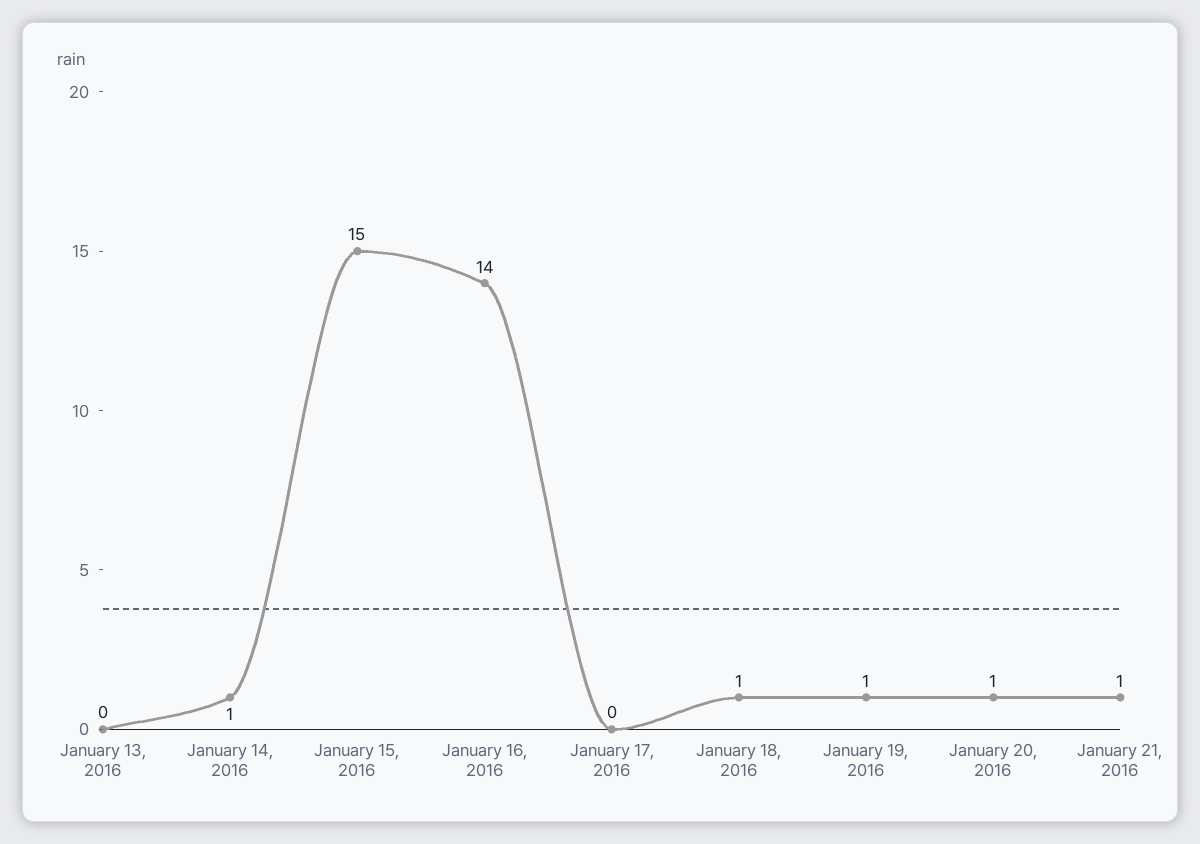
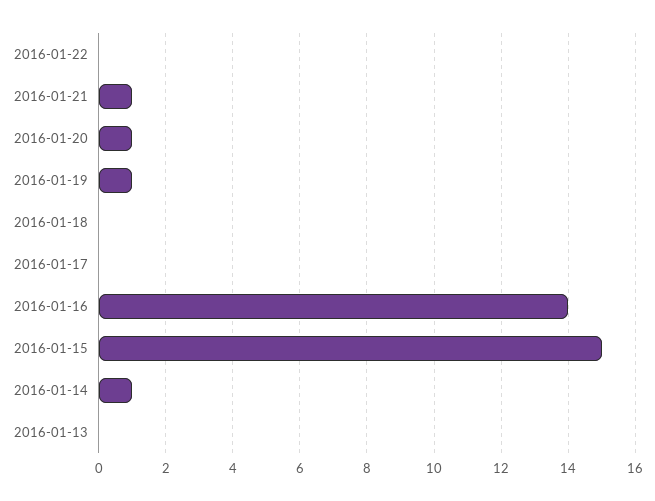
January 18, 2016: 1 -> 0
2016-01-22: none -> 0

